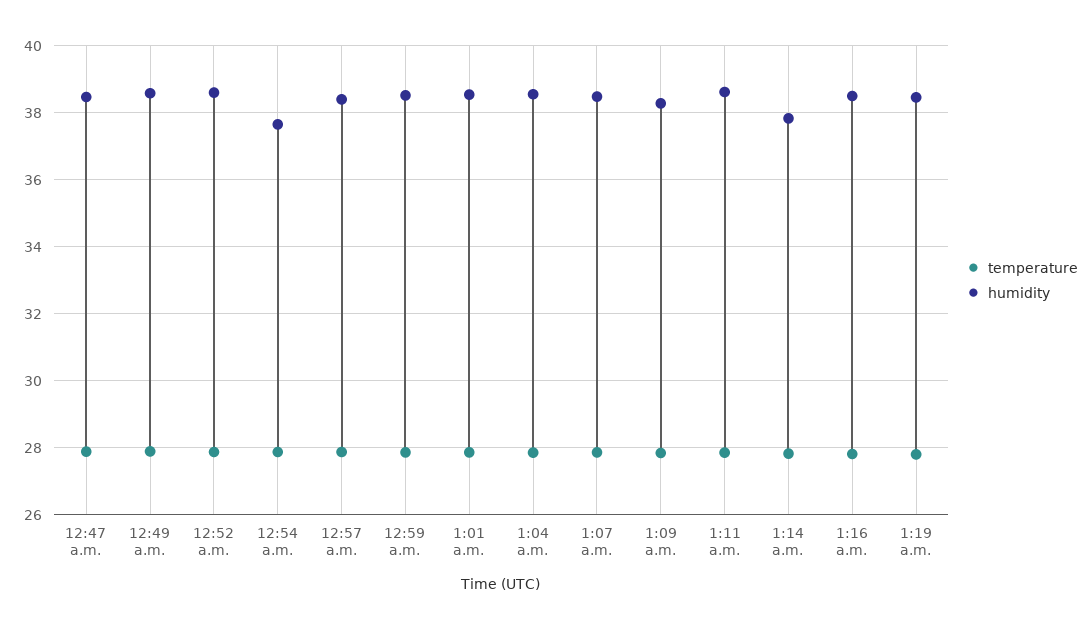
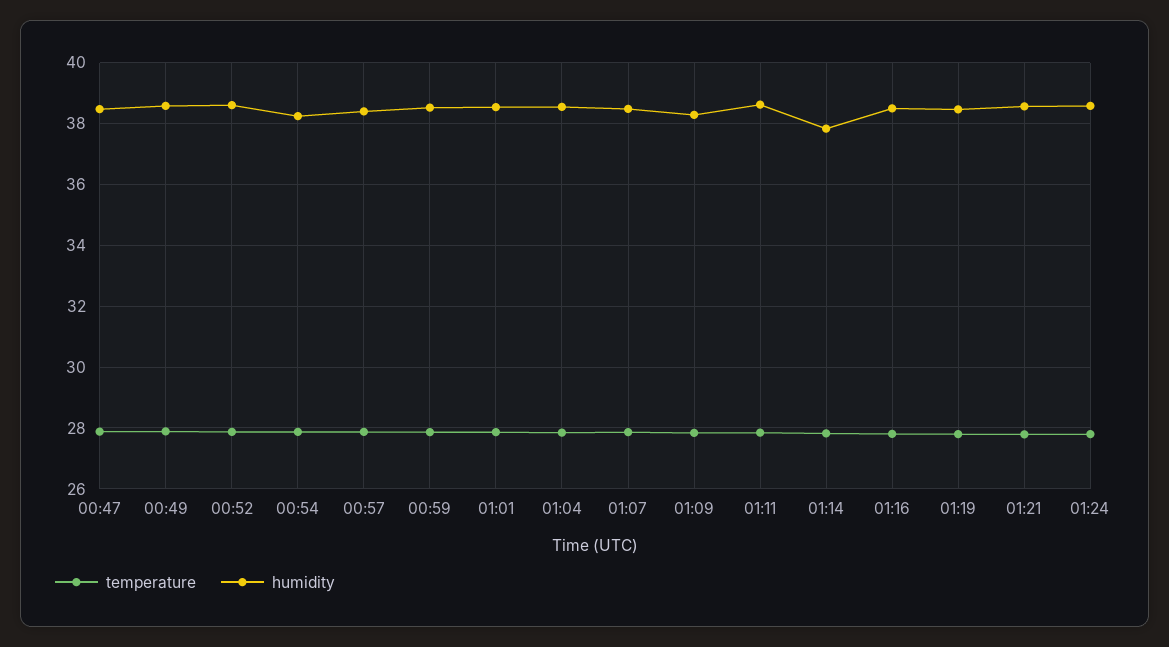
humidity, 12:54 a.m.: 37.6 -> 38.2
temperature, 01:21: none -> 27.8
humidity, 01:21: none -> 38.6
temperature, 01:24: none -> 27.8
humidity, 01:24: none -> 38.6

